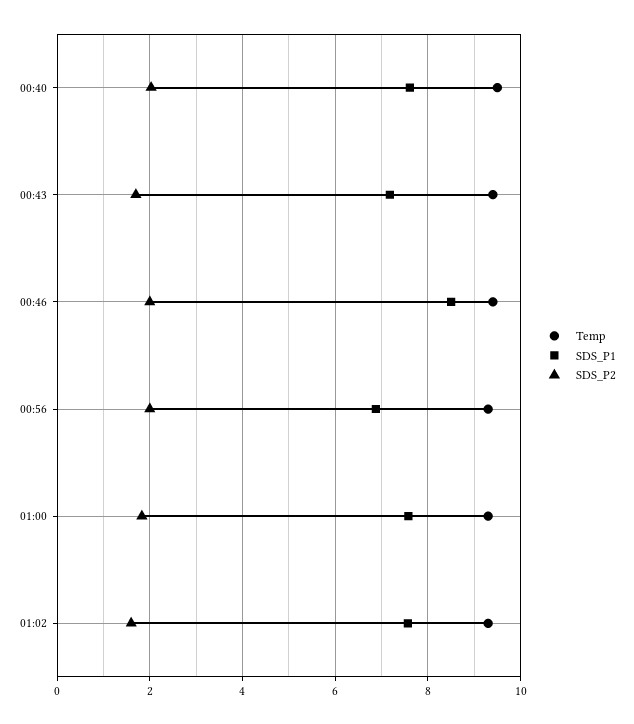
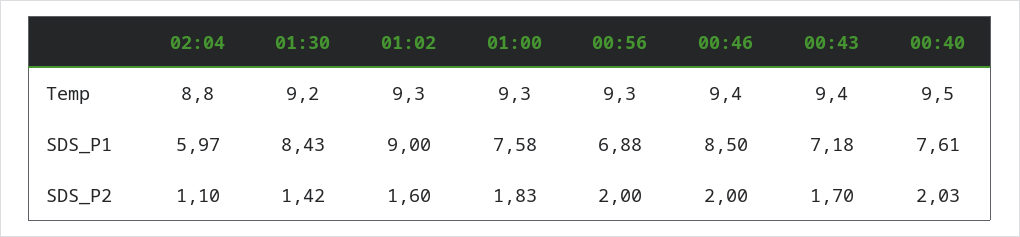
SDS_P1, 01:02: 7.6 -> 9
Temp, 02:04: none -> 8.8
Temp, 01:30: none -> 9.2
SDS_P1, 02:04: none -> 5.97
SDS_P1, 01:30: none -> 8.43
SDS_P2, 02:04: none -> 1.1
SDS_P2, 01:30: none -> 1.42

